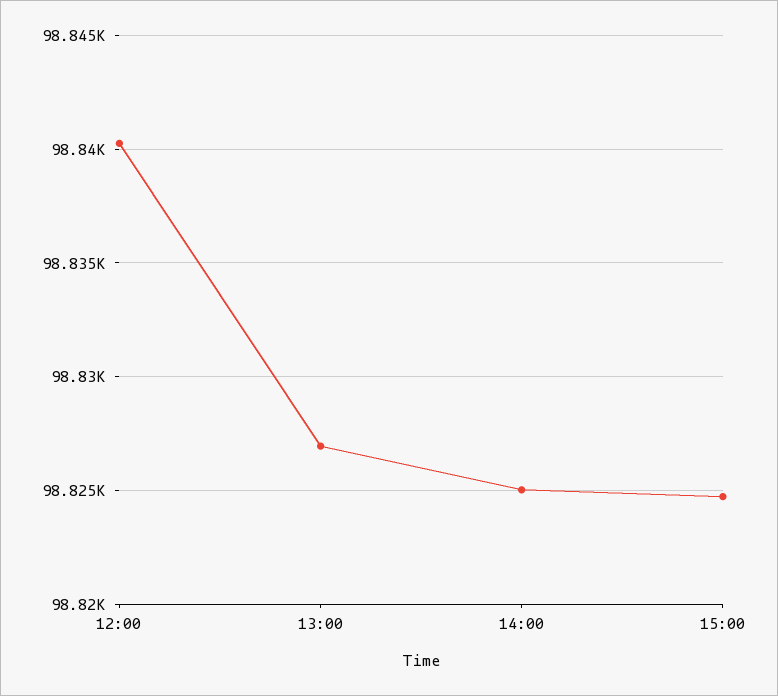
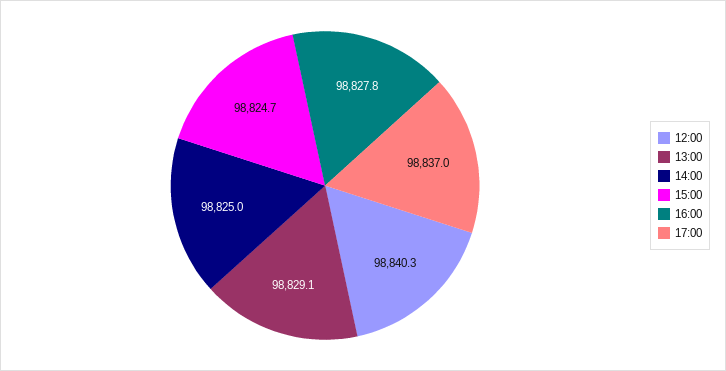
13:00: 98827 -> 98829.1
16:00: none -> 98827.8
17:00: none -> 98837

